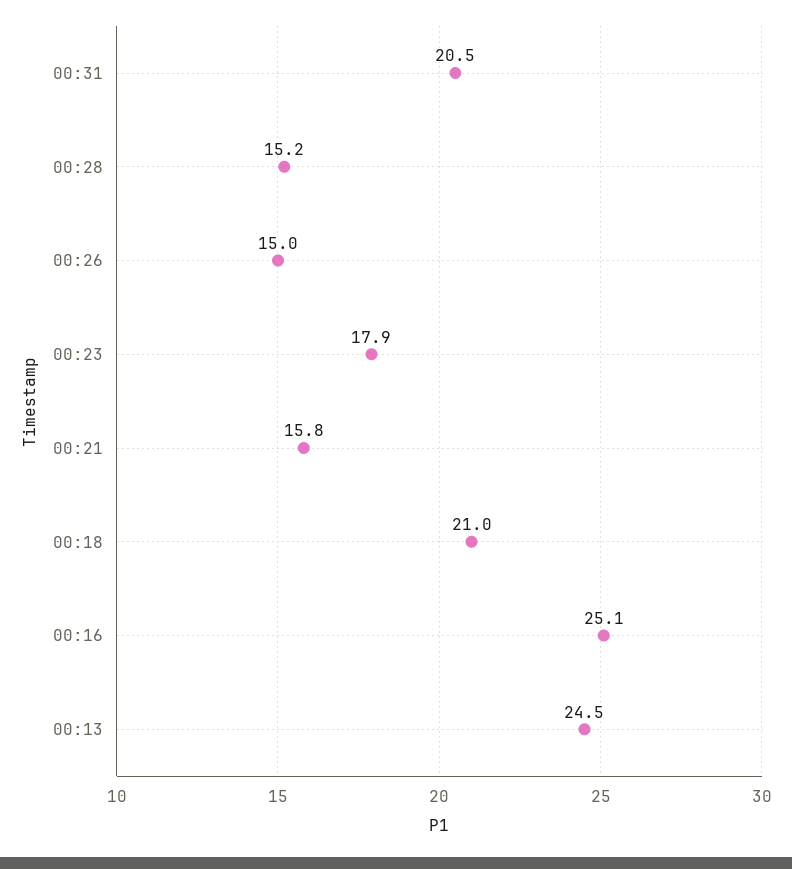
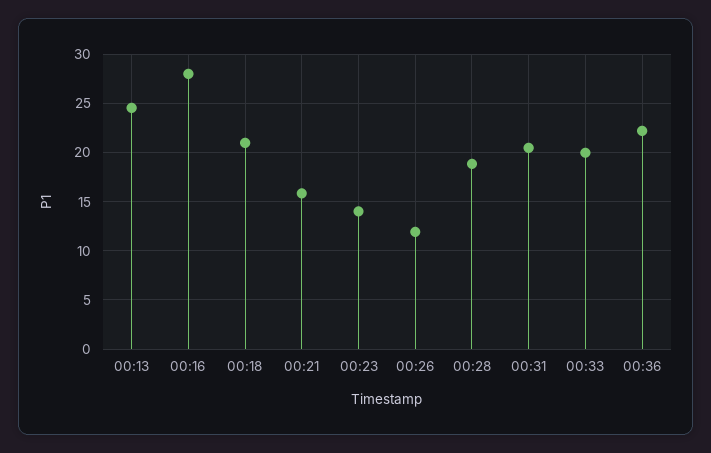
00:28: 15.2 -> 19
00:26: 15 -> 12
00:23: 17.9 -> 14
00:16: 25.1 -> 28
00:33: none -> 20
00:36: none -> 22

